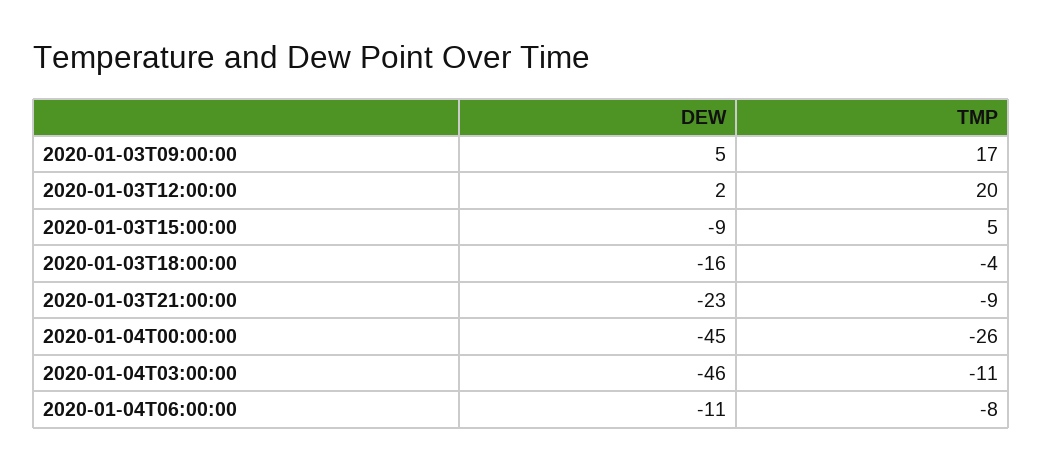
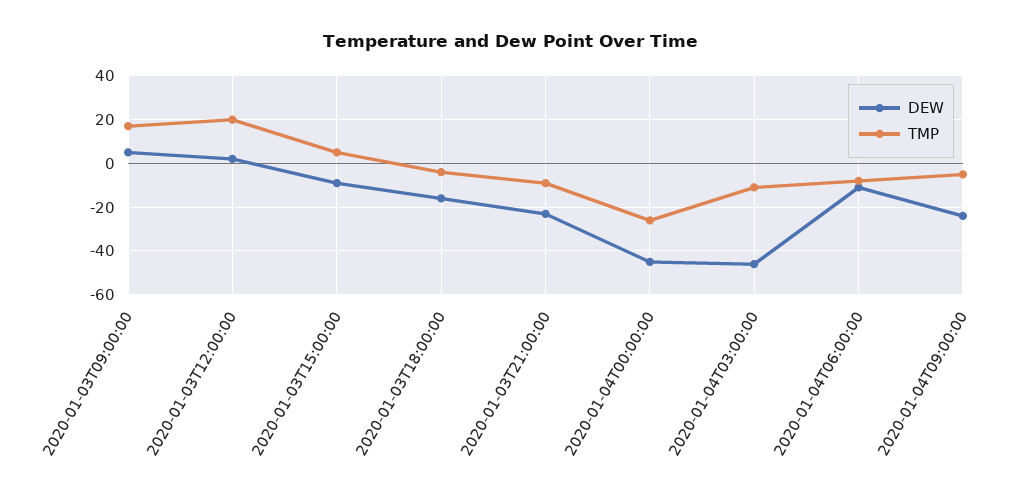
DEW, 2020-01-04T09:00:00: none -> -25
TMP, 2020-01-04T09:00:00: none -> -5

